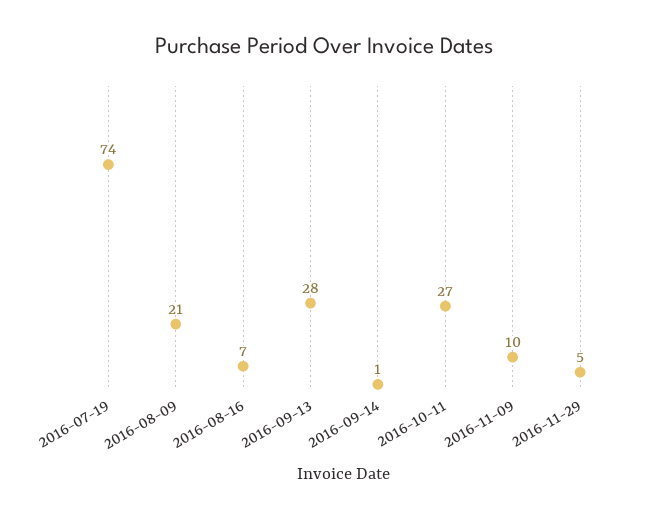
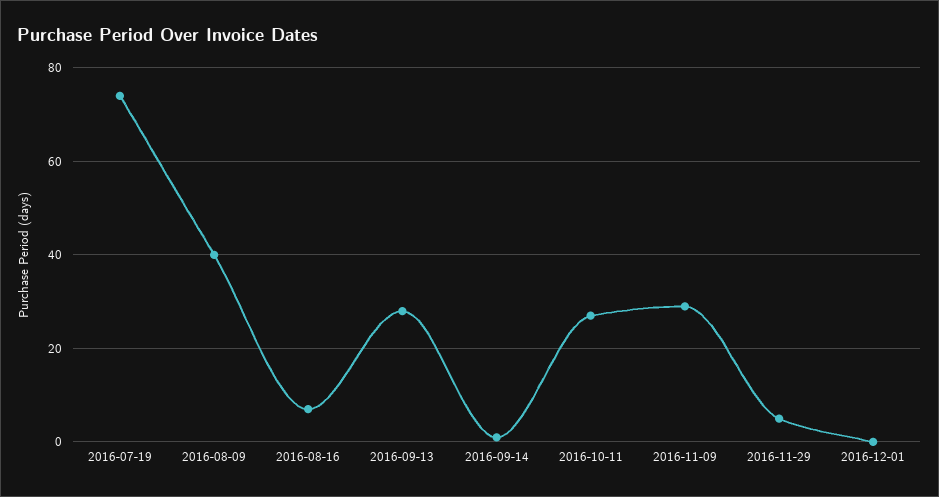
2016-08-09: 21 -> 40
2016-11-09: 10 -> 30
2016-12-01: none -> 0

